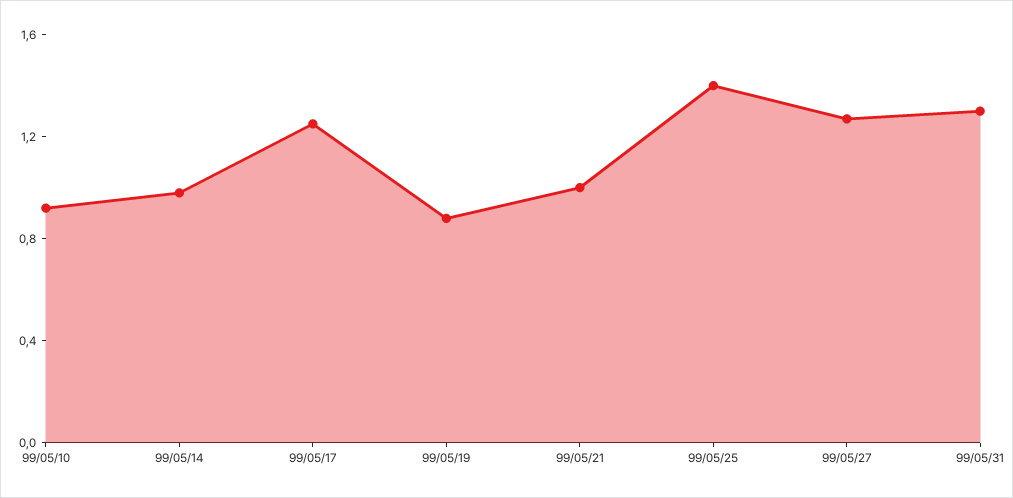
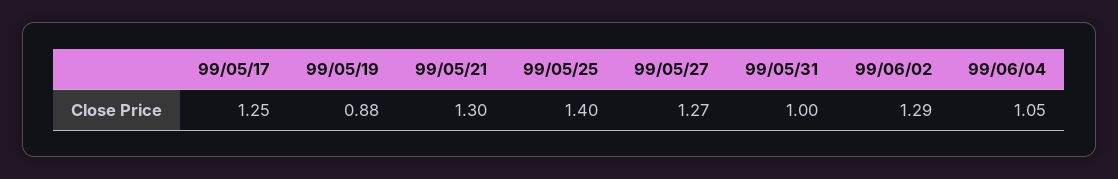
99/05/10: 0.9 -> none
99/05/14: 1 -> none
99/05/21: 1 -> 1.3
99/05/31: 1.3 -> 1
99/06/02: none -> 1.29
99/06/04: none -> 1.05

